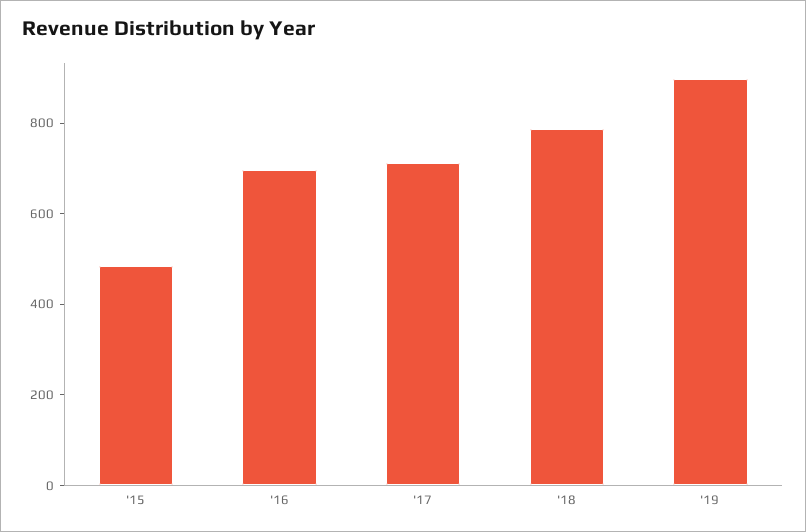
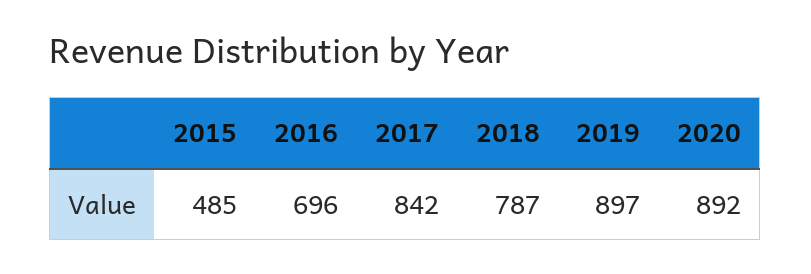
'17: 700 -> 842
2020: none -> 892

